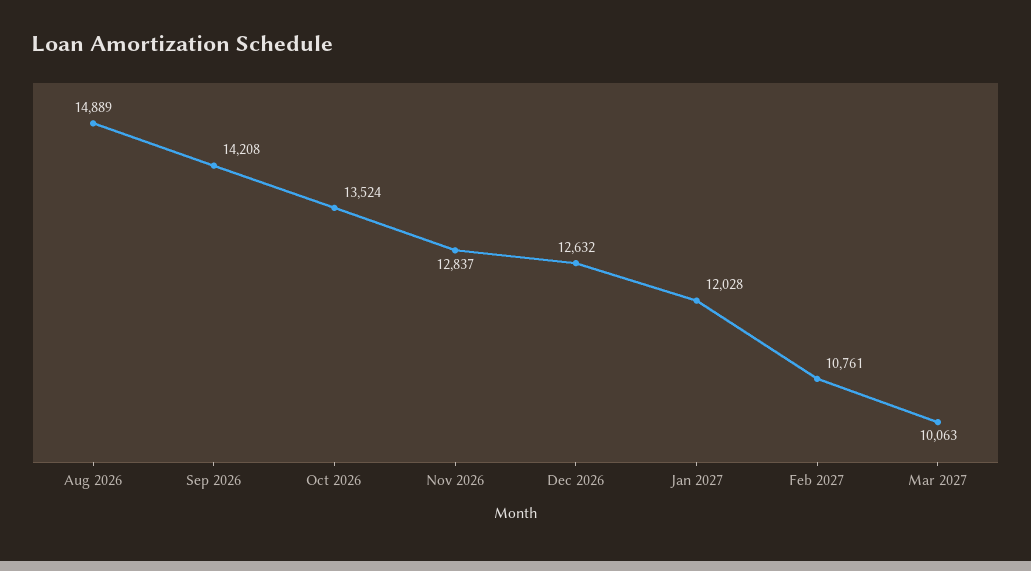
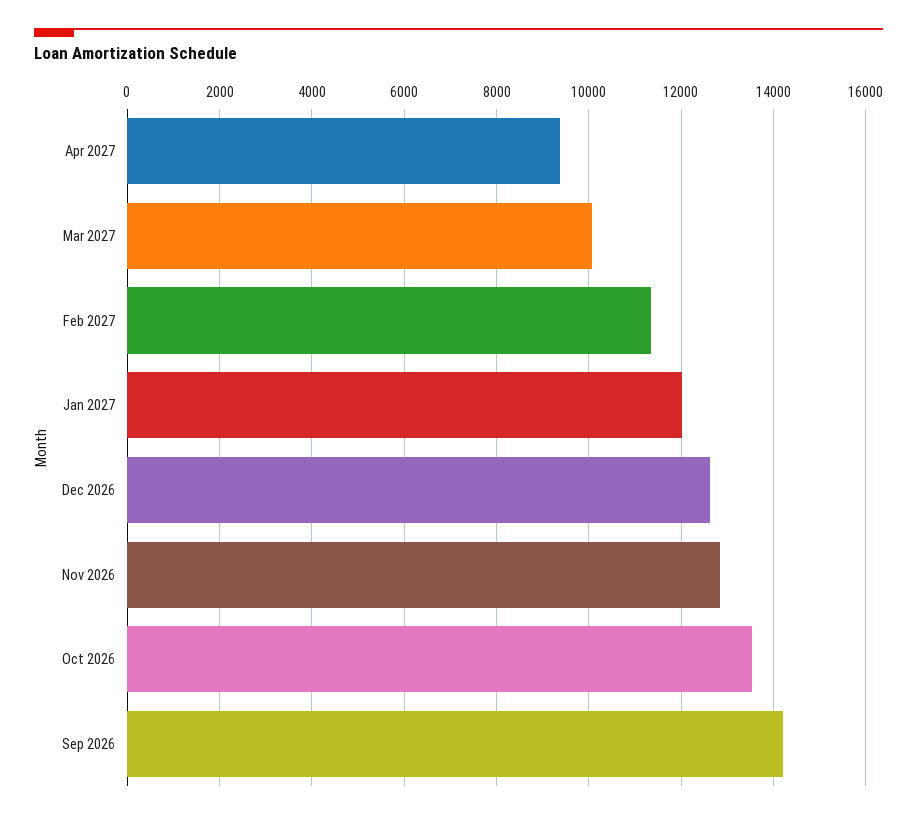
Aug 2026: 14889 -> none
Feb 2027: 10761 -> 11400
Apr 2027: none -> 9400

